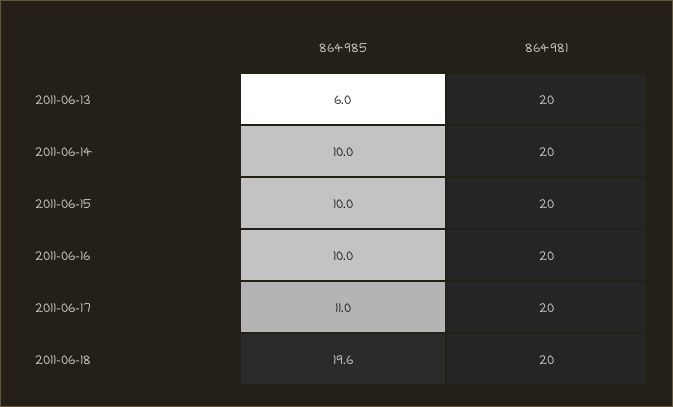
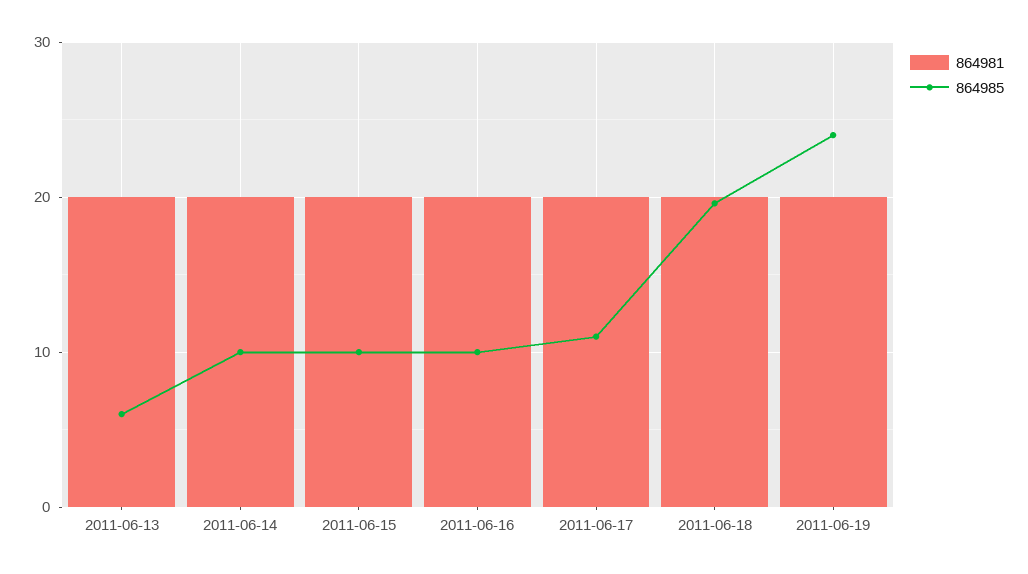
864981, 2011-06-19: none -> 20
864985, 2011-06-19: none -> 24

